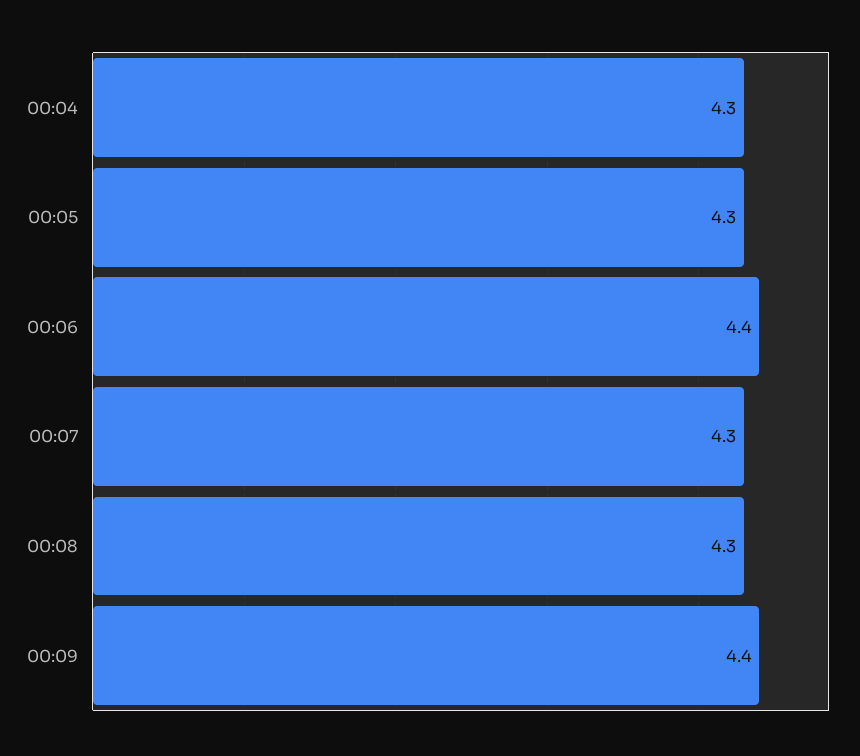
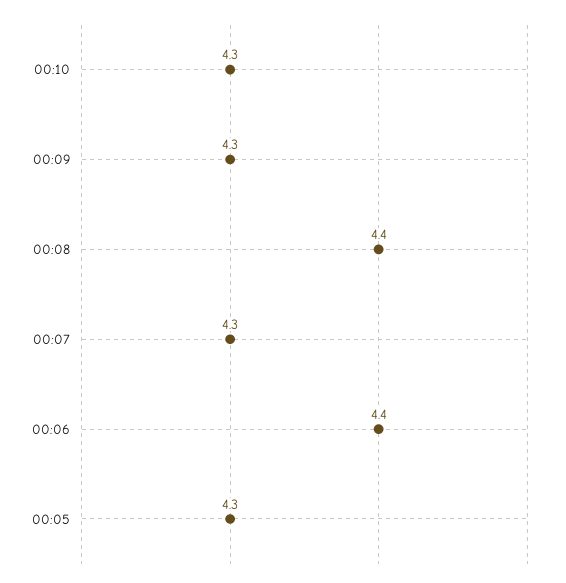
00:04: 4.3 -> none
00:08: 4.3 -> 4.4
00:09: 4.4 -> 4.3
00:10: none -> 4.3

